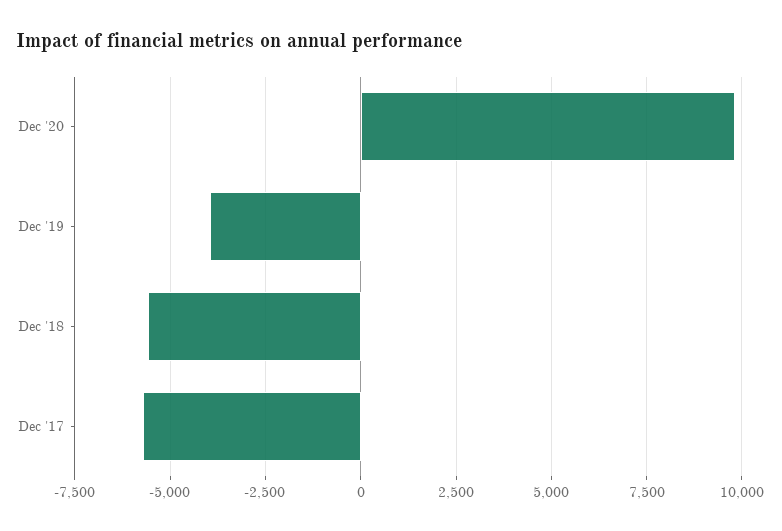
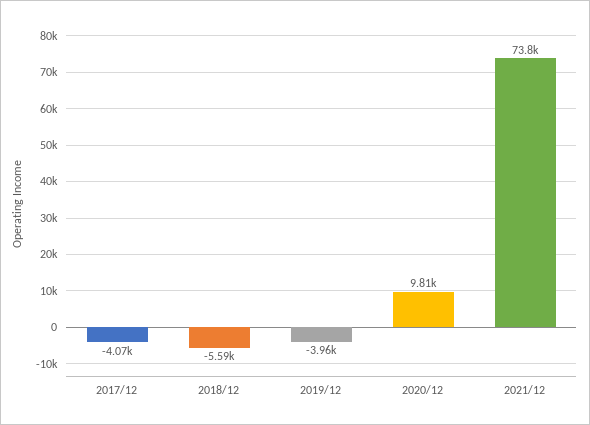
Dec '17: -5750 -> -4070
2021/12: none -> 73800

